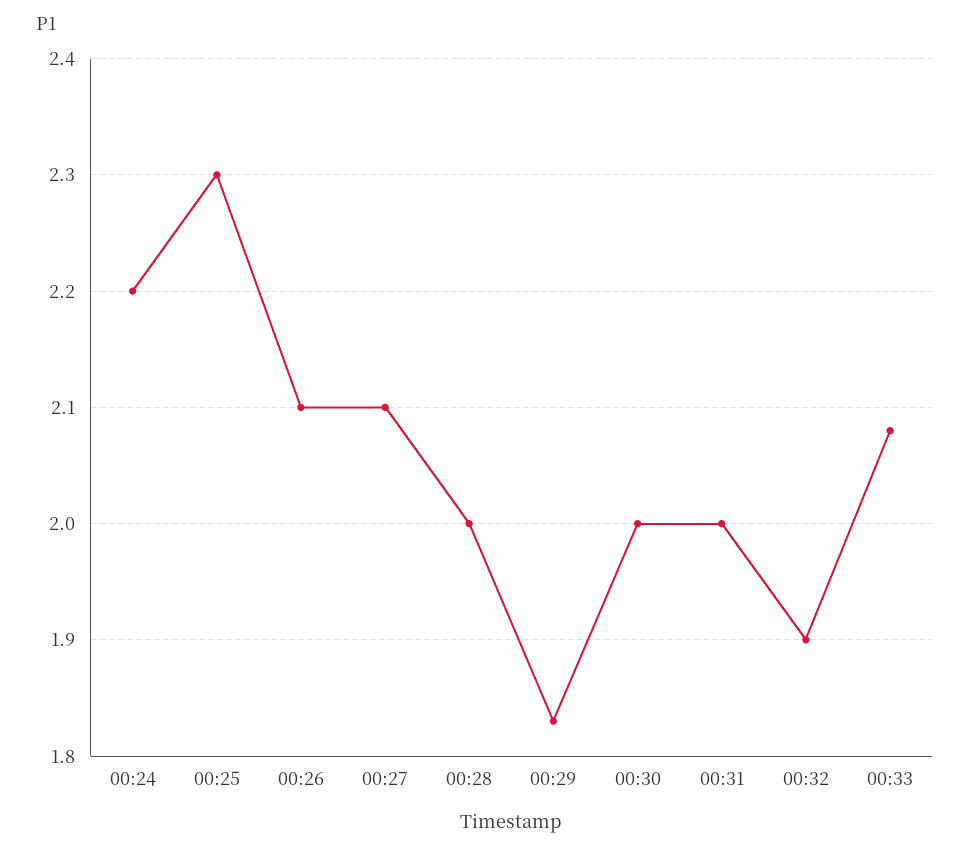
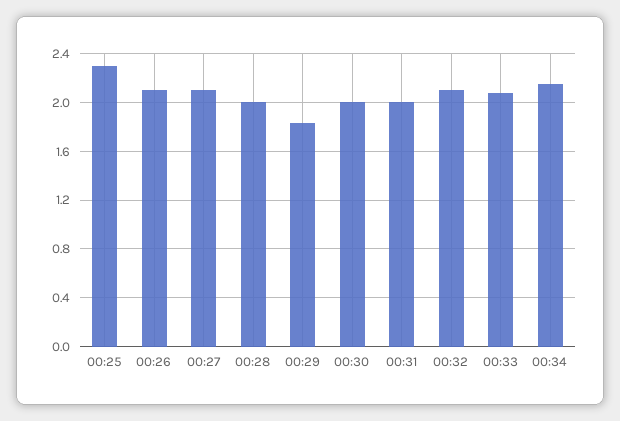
00:24: 2.2 -> none
00:32: 1.9 -> 2.1
00:34: none -> 2.15

